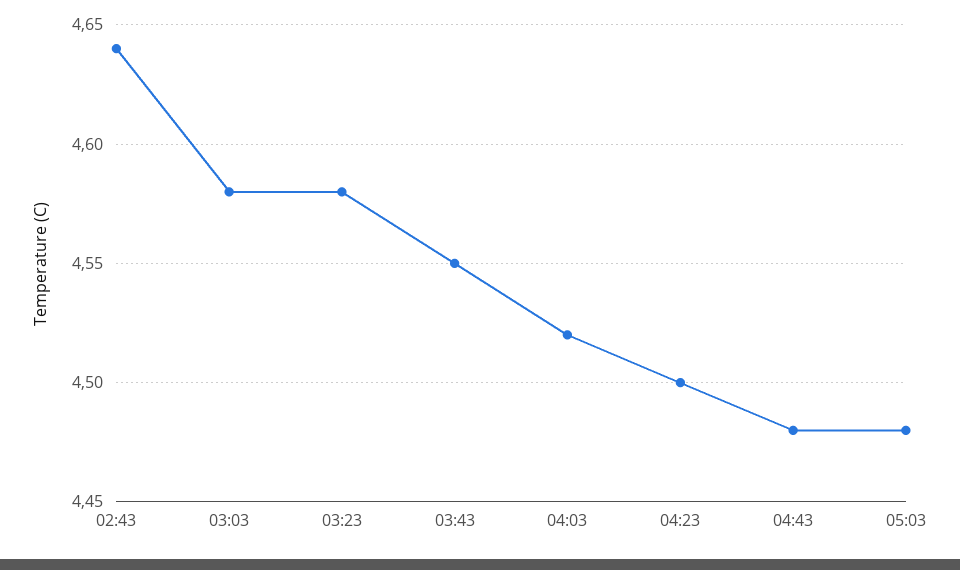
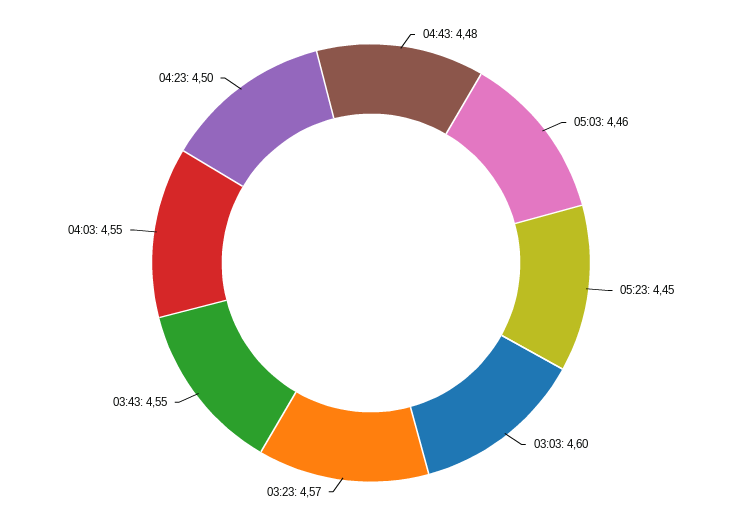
02:43: 4.64 -> none
03:03: 4.58 -> 4.6
03:23: 4.58 -> 4.57
04:03: 4.52 -> 4.55
05:03: 4.48 -> 4.46
05:23: none -> 4.45

